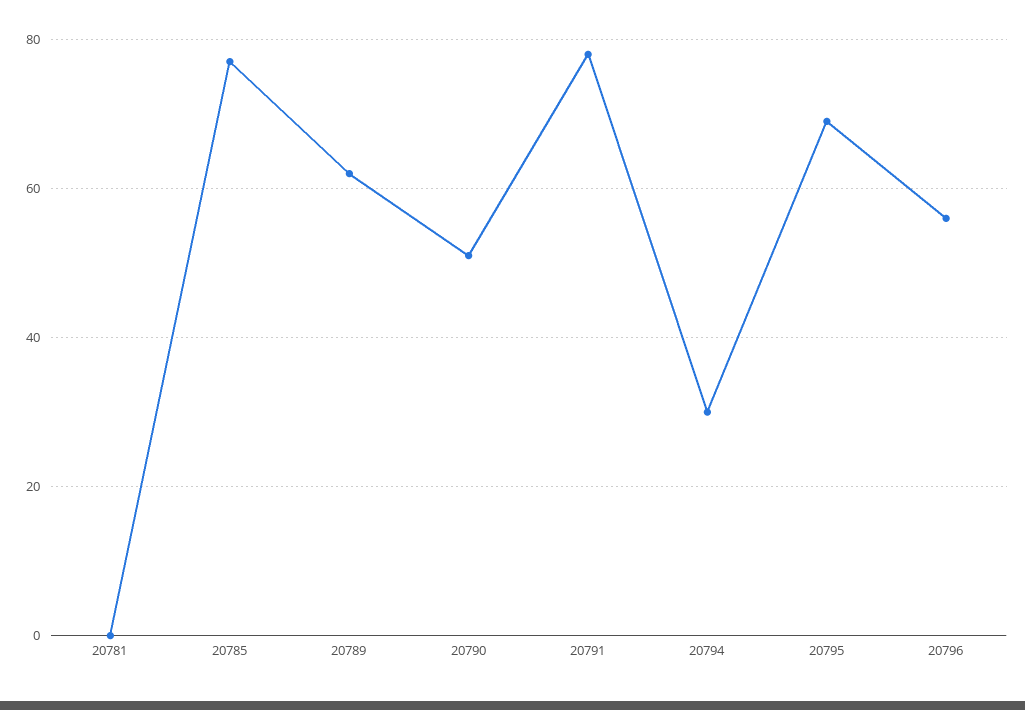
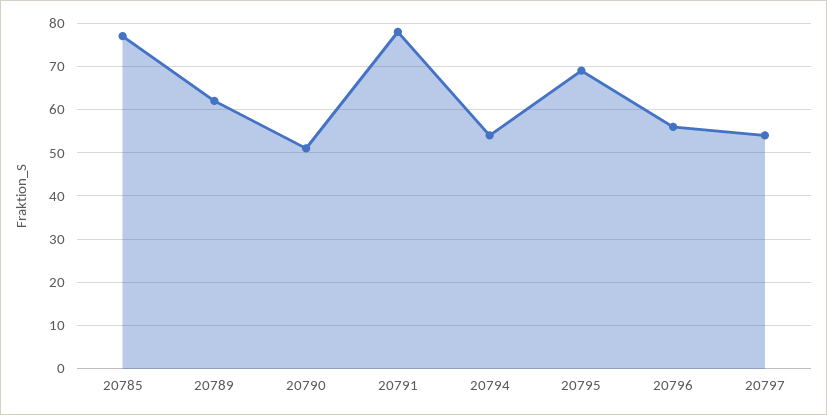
20781: 0 -> none
20794: 30 -> 55
20797: none -> 55

